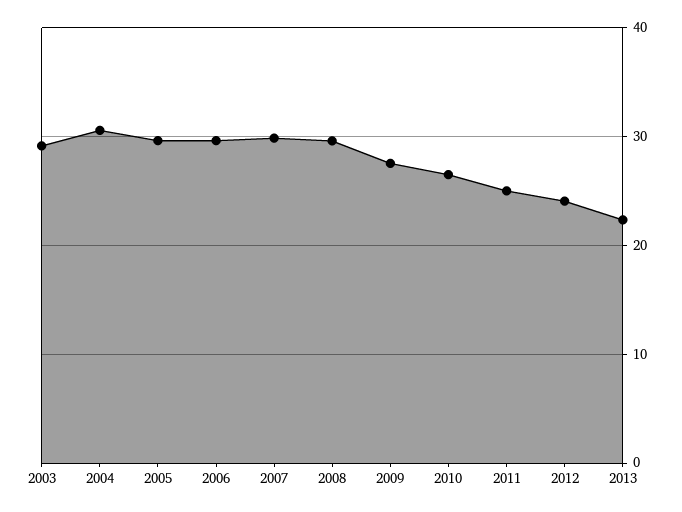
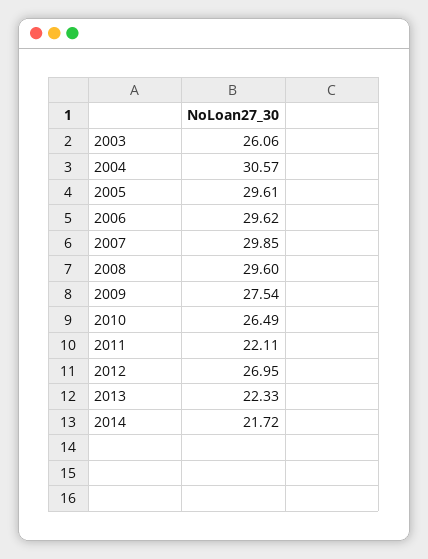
2003: 29 -> 26.06
2011: 25 -> 22.11
2012: 24 -> 26.95
2014: none -> 21.72

